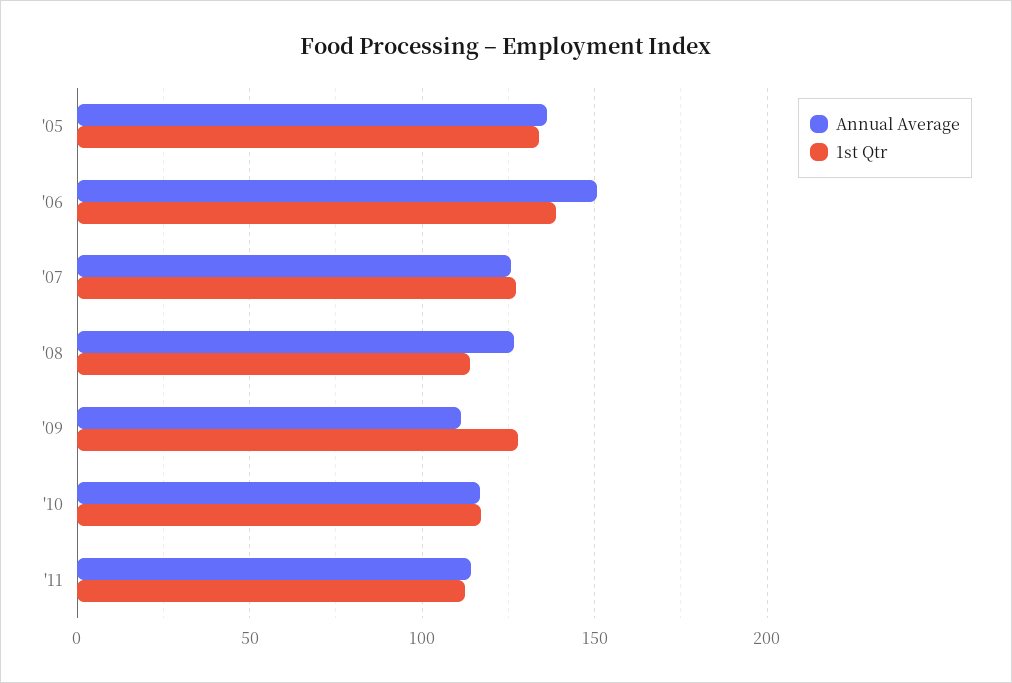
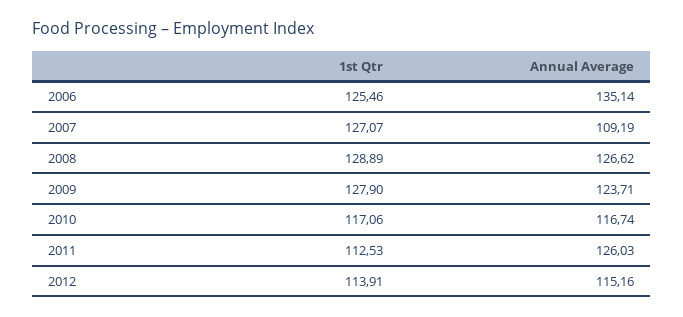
Annual Average, '05: 135 -> none
1st Qtr, '05: 135 -> none
Annual Average, '06: 150 -> 135.14
1st Qtr, '06: 140 -> 125.46
Annual Average, '07: 125 -> 109.19
1st Qtr, '08: 115 -> 128.89
Annual Average, '09: 110 -> 123.71
Annual Average, '11: 115 -> 126.03
1st Qtr, 2012: none -> 113.91
Annual Average, 2012: none -> 115.16

